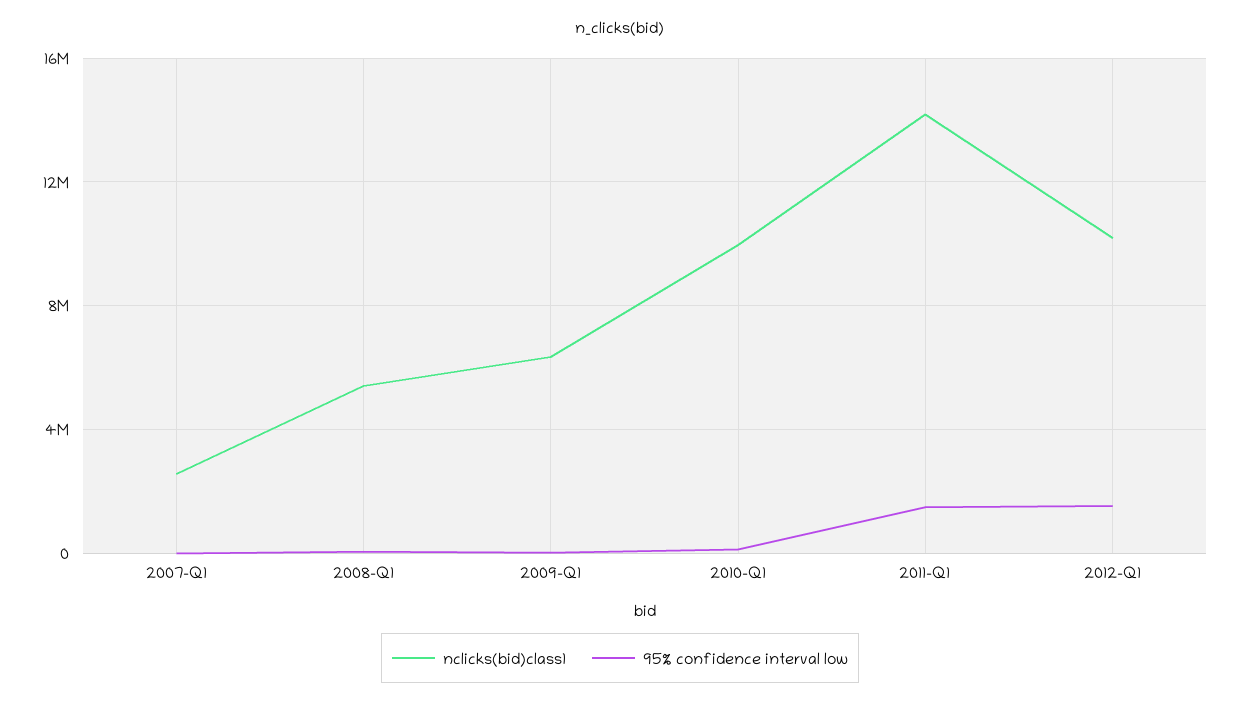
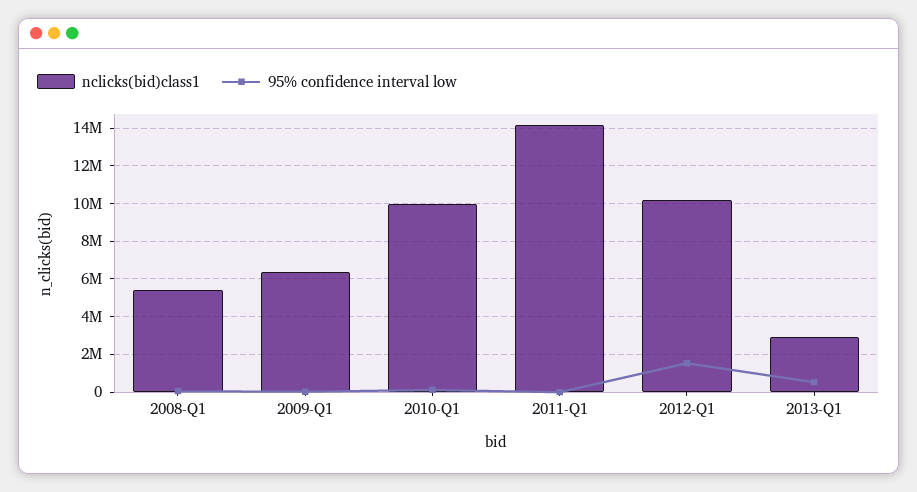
nclicks(bid)class1, 2007-Q1: 2500000 -> none
95% confidence interval low, 2007-Q1: 0 -> none
95% confidence interval low, 2011-Q1: 1500000 -> 0
nclicks(bid)class1, 2013-Q1: none -> 3000000
95% confidence interval low, 2013-Q1: none -> 500000

